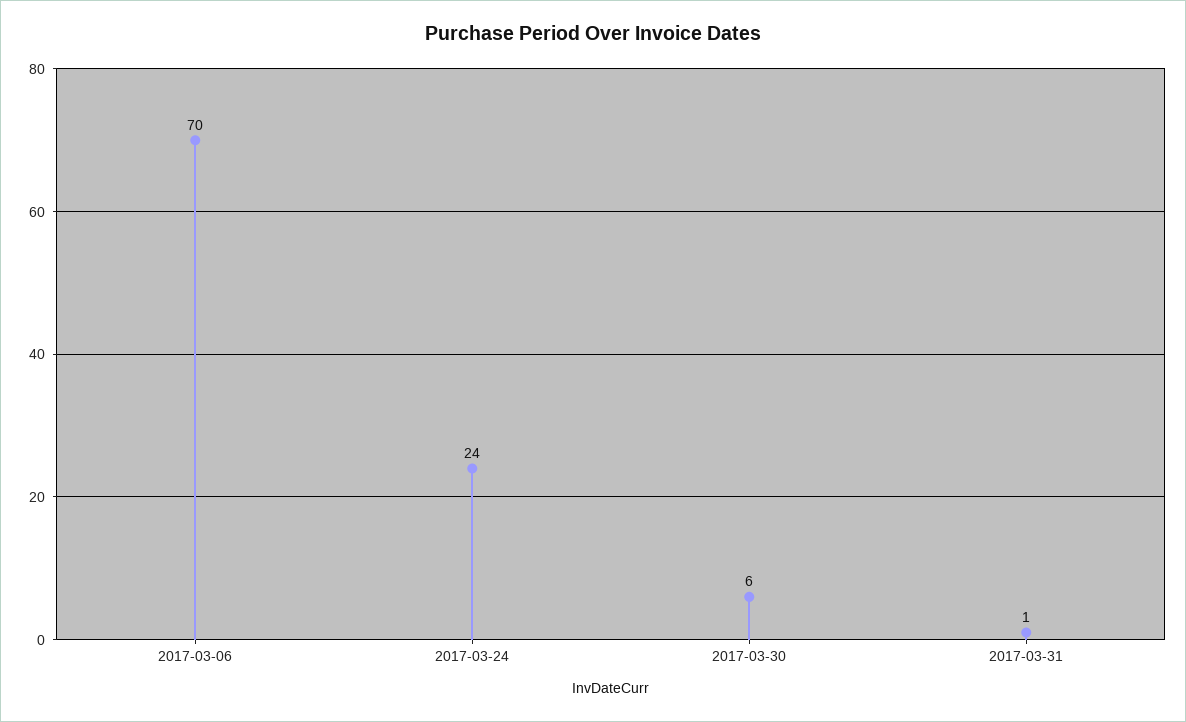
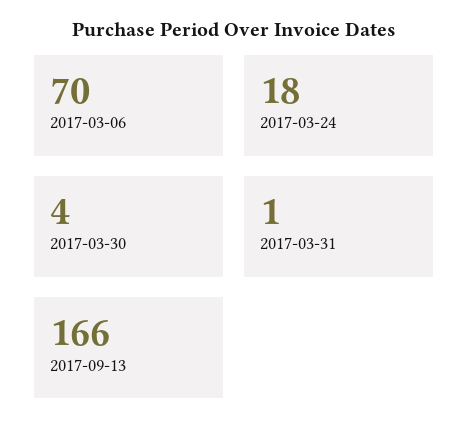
2017-03-24: 24 -> 18
2017-03-30: 6 -> 4
2017-09-13: none -> 166

